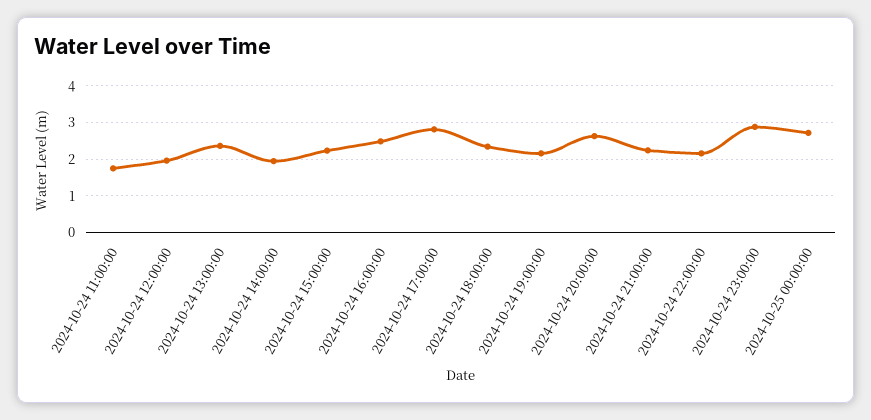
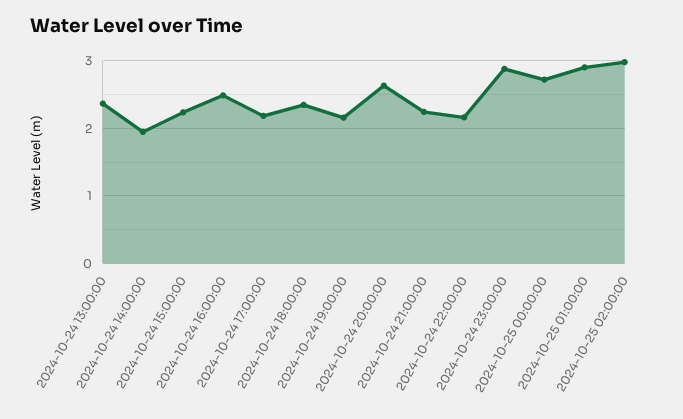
2024-10-24 11:00:00: 1.8 -> none
2024-10-24 12:00:00: 2 -> none
2024-10-24 17:00:00: 2.8 -> 2.2
2024-10-25 01:00:00: none -> 2.9
2024-10-25 02:00:00: none -> 3

